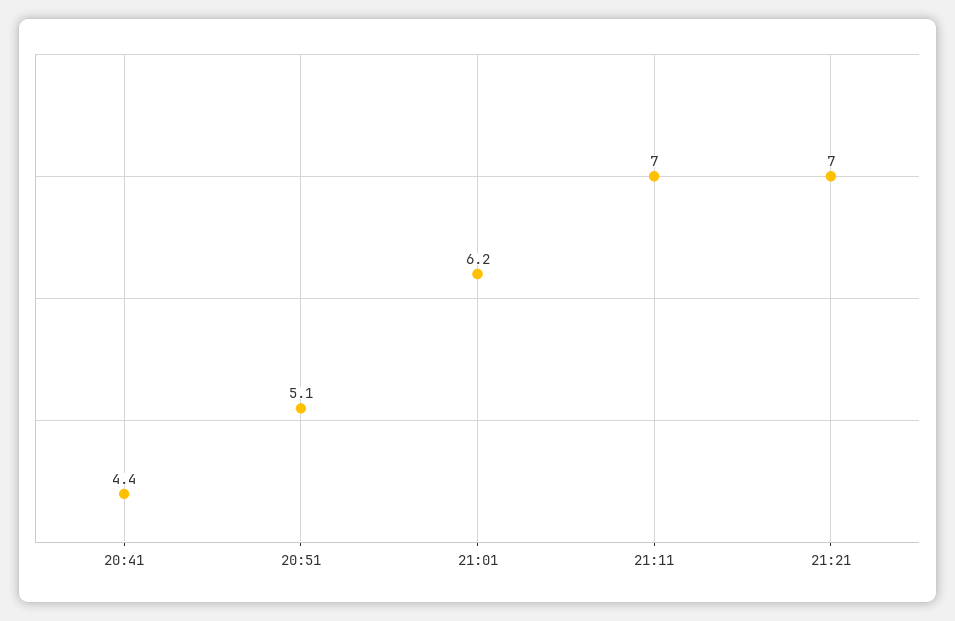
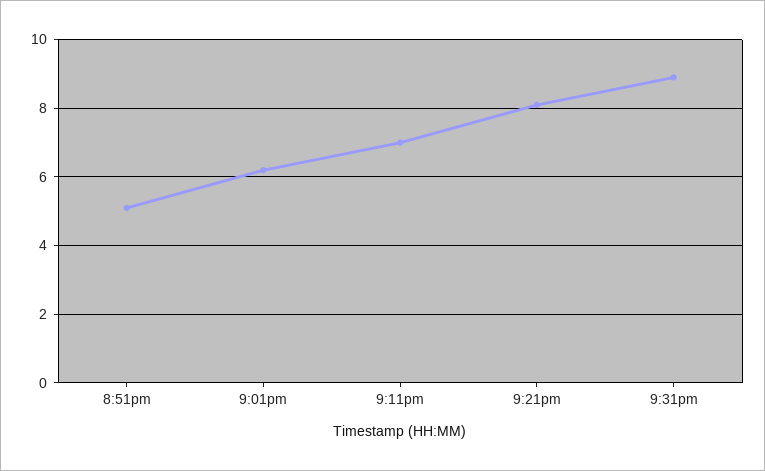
20:41: 4.4 -> none
21:21: 7 -> 8
9:31pm: none -> 9

